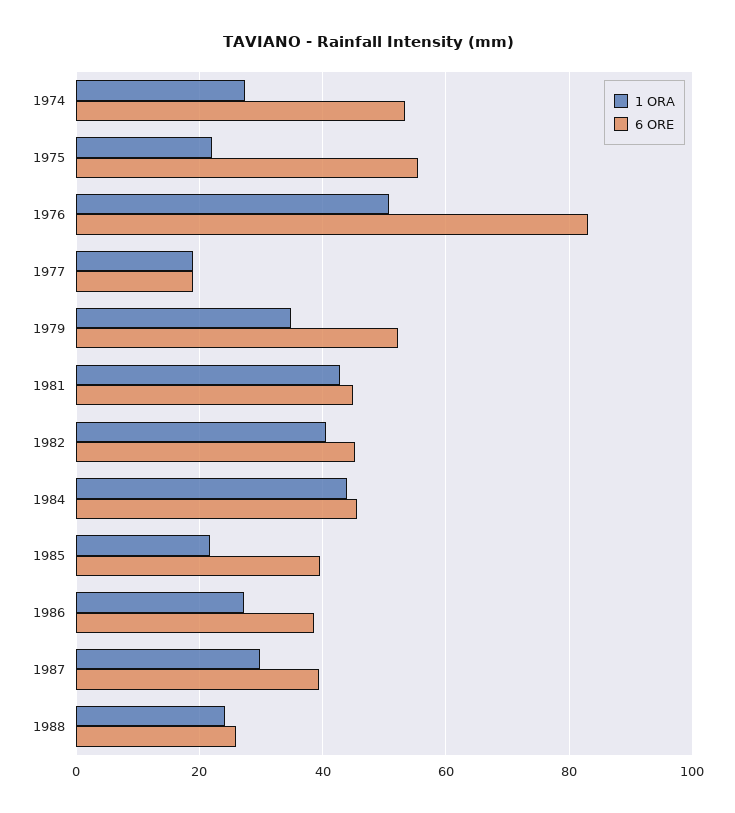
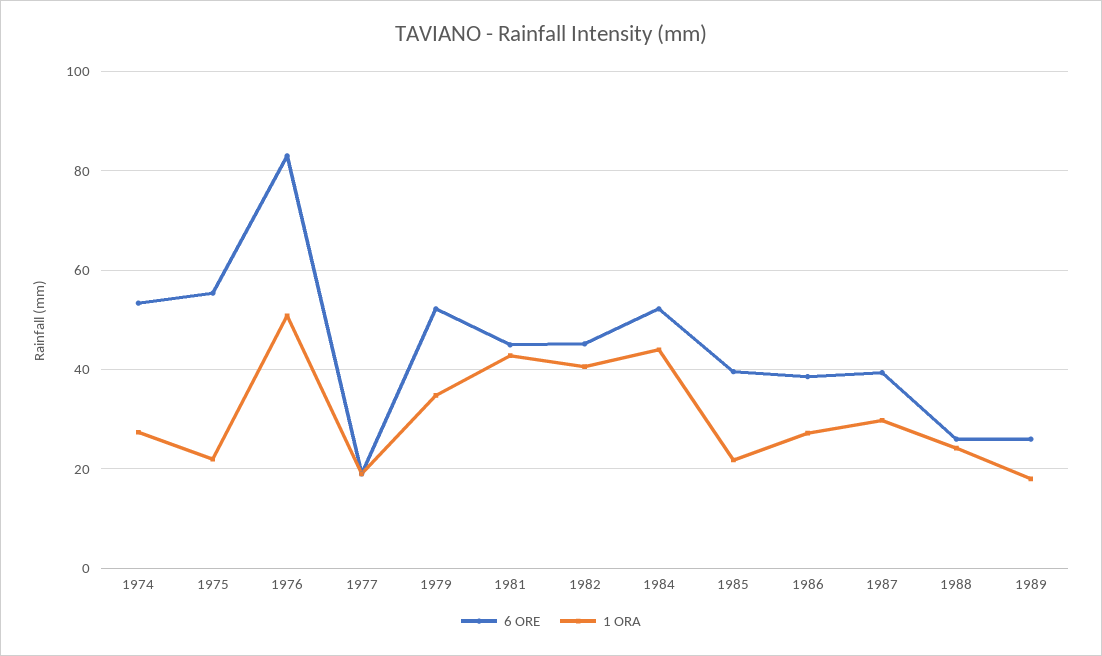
6 ORE, 1984: 46 -> 52
6 ORE, 1989: none -> 26
1 ORA, 1989: none -> 18

